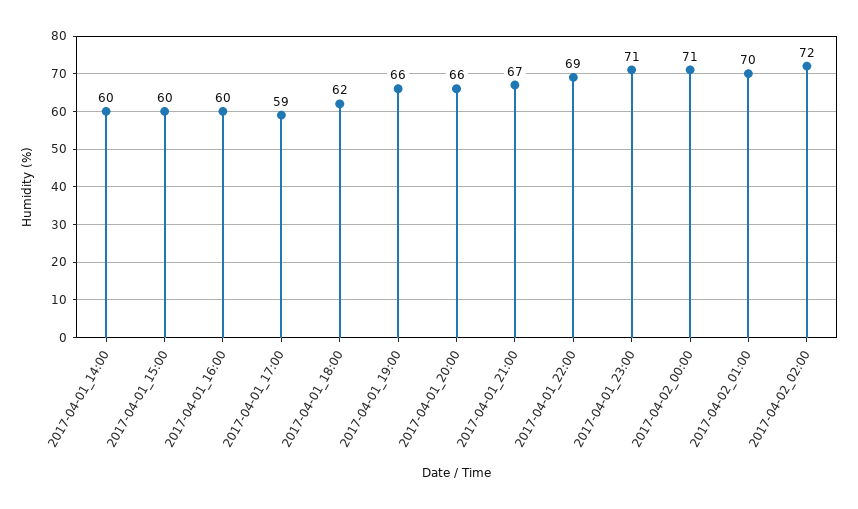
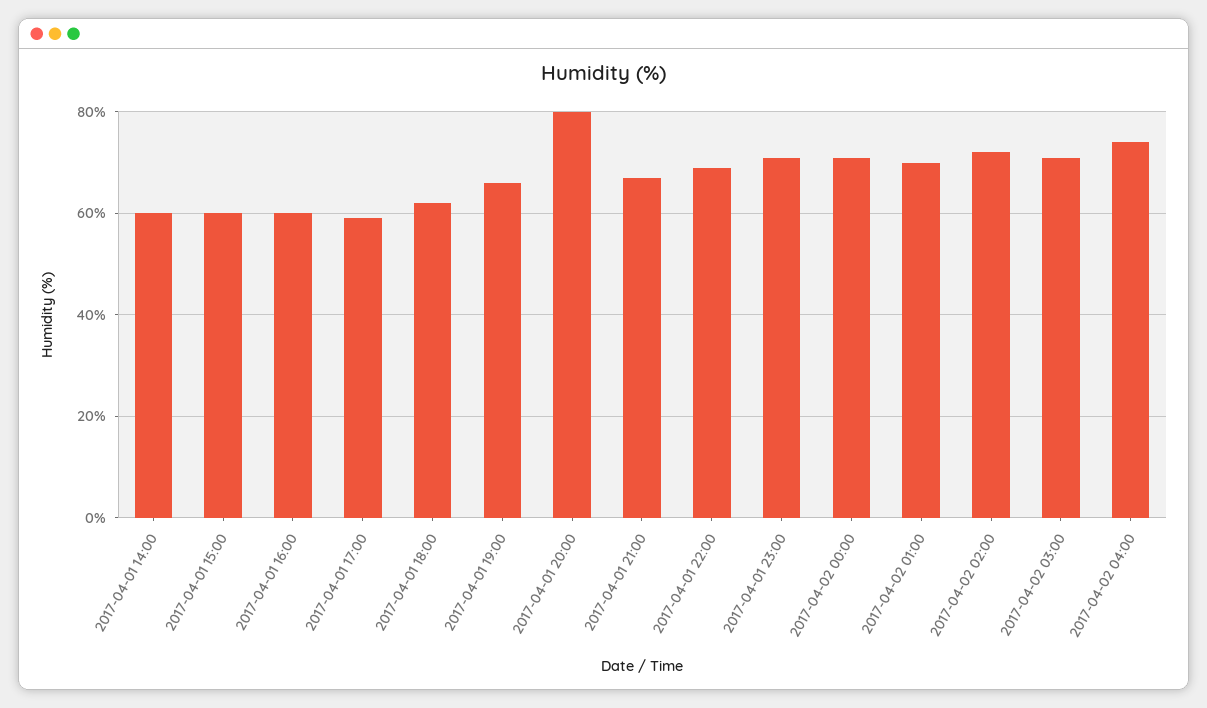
2017-04-01_20:00: 66 -> 80
2017-04-02 03:00: none -> 70
2017-04-02 04:00: none -> 75

